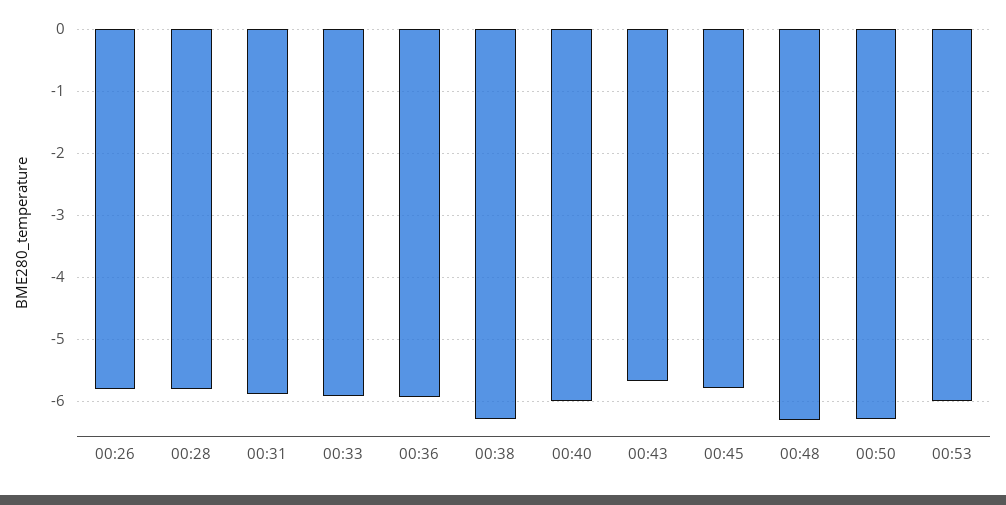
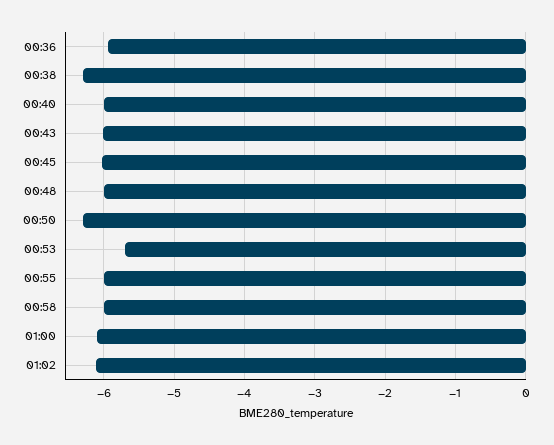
00:26: -5.8 -> none
00:28: -5.8 -> none
00:31: -5.9 -> none
00:33: -5.9 -> none
00:43: -5.7 -> -6
00:45: -5.8 -> -6
00:48: -6.3 -> -6
00:53: -6 -> -5.7
00:55: none -> -6
00:58: none -> -6
01:00: none -> -6.1
01:02: none -> -6.1

